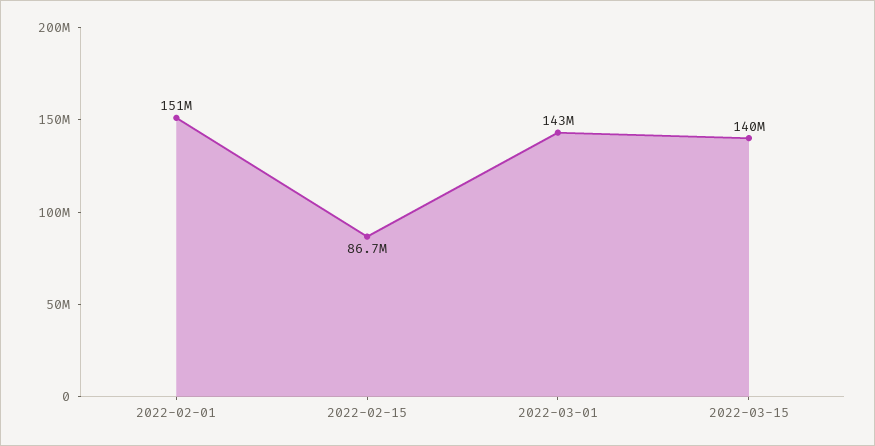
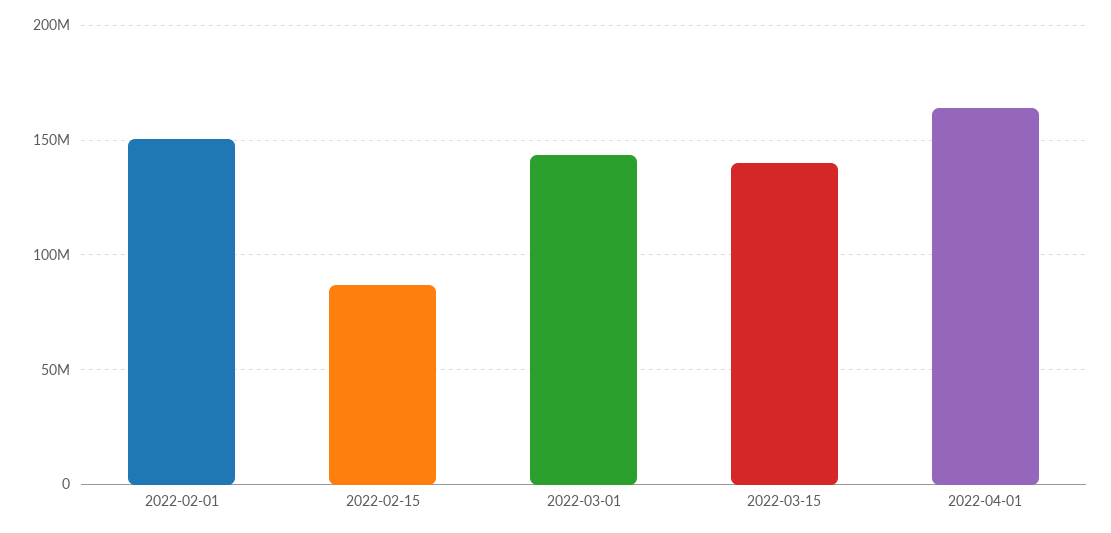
2022-04-01: none -> 165000000

